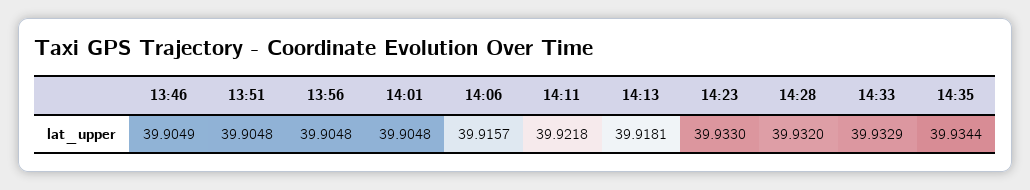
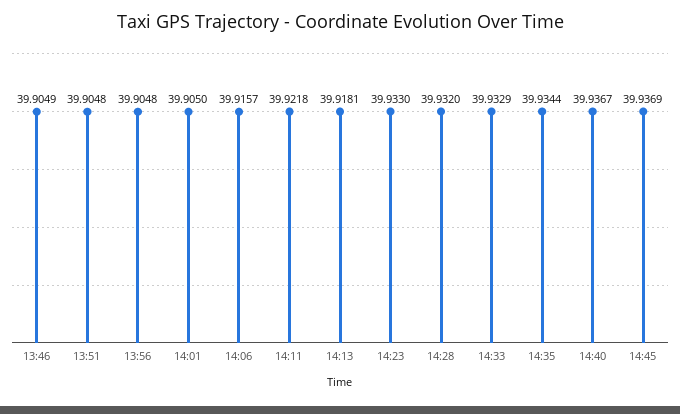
14:01: 39.9048 -> 39.905
14:40: none -> 39.9367
14:45: none -> 39.9369

